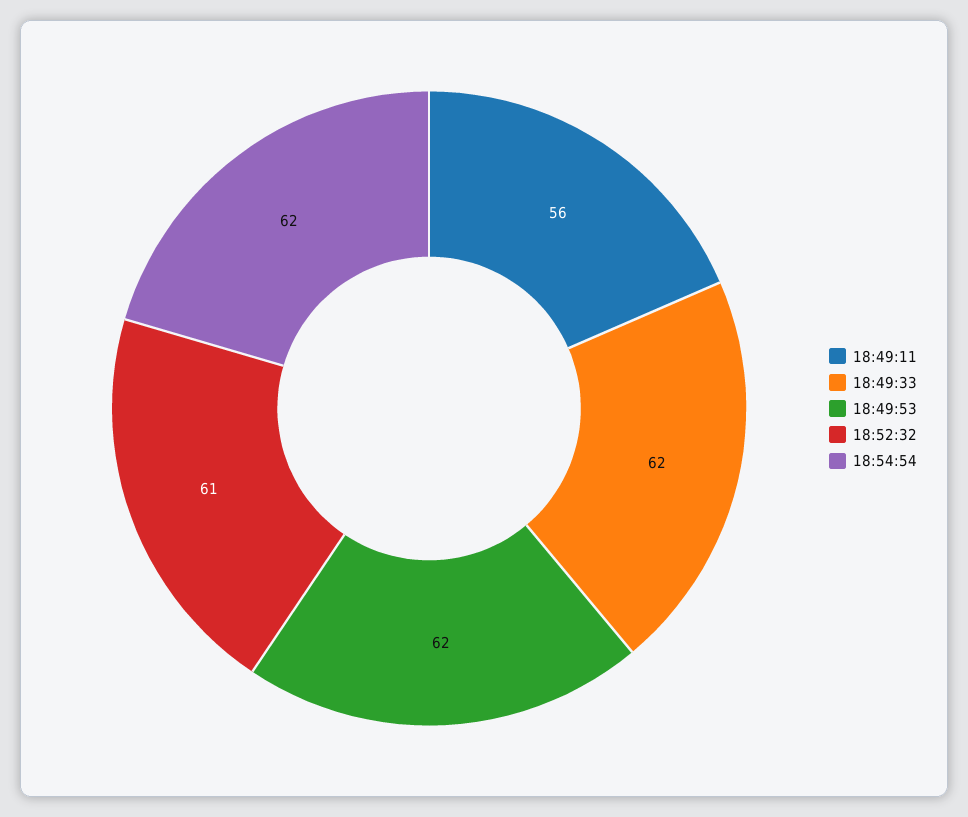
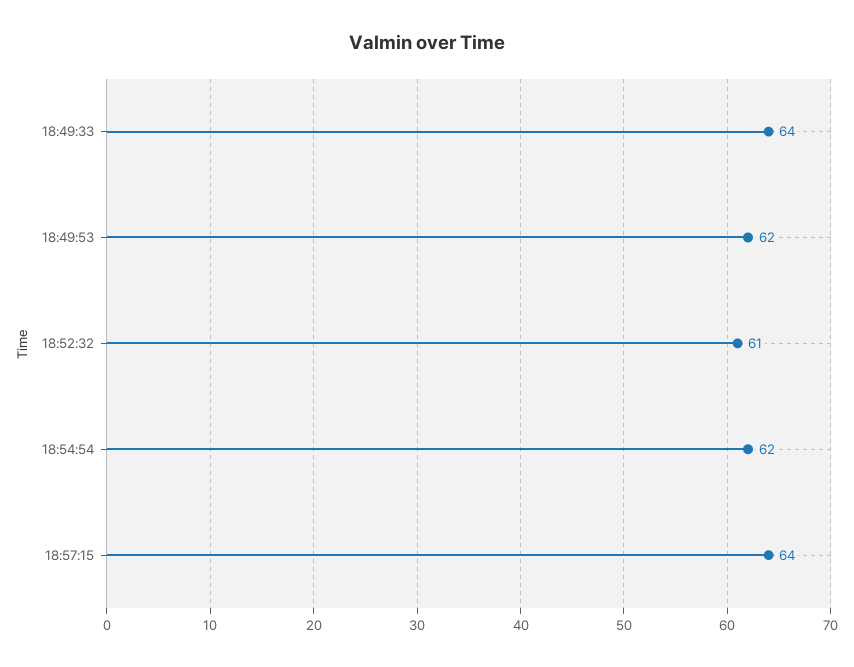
18:49:11: 56 -> none
18:49:33: 62 -> 64
18:57:15: none -> 64

